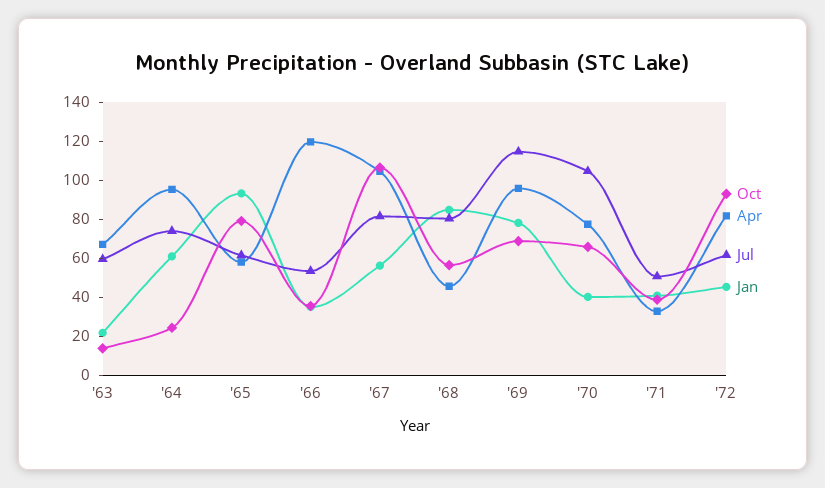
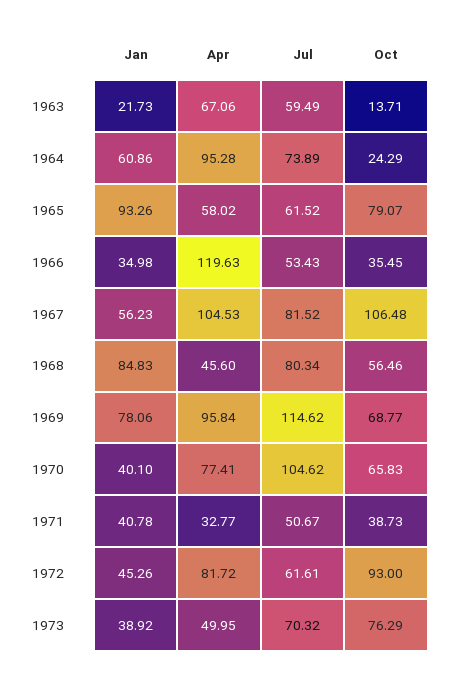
Jan, 1973: none -> 38.92
Apr, 1973: none -> 49.95
Jul, 1973: none -> 70.32
Oct, 1973: none -> 76.29

